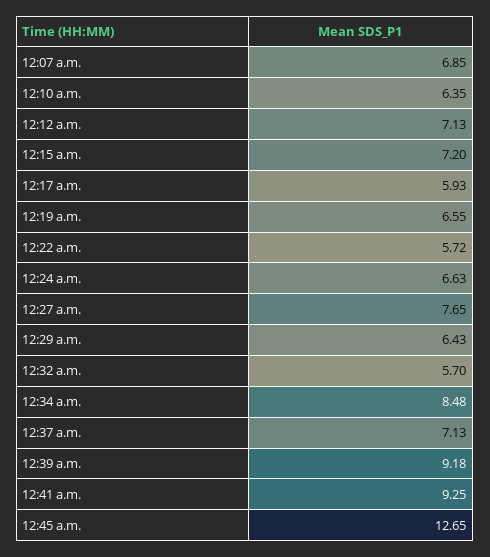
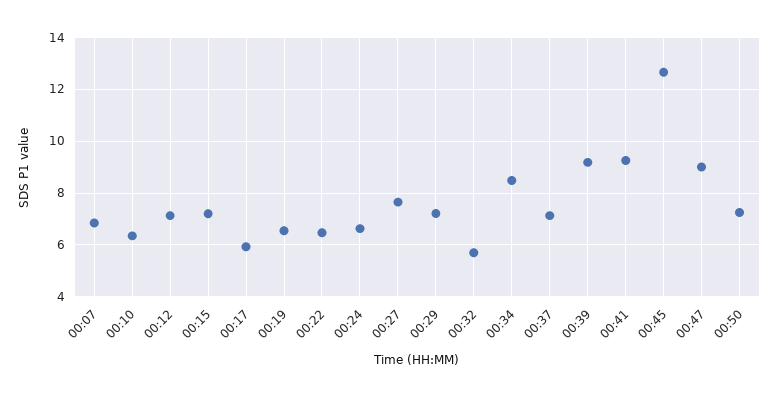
12:22 a.m.: 5.72 -> 6.5
12:29 a.m.: 6.43 -> 7.25
00:47: none -> 9
00:50: none -> 7.25

